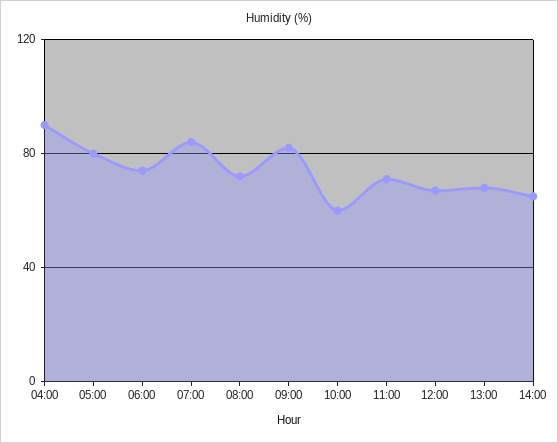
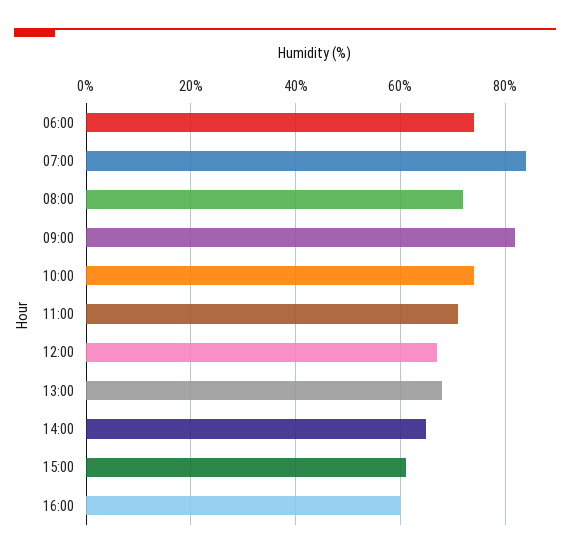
04:00: 90 -> none
05:00: 80 -> none
10:00: 60 -> 75
15:00: none -> 60
16:00: none -> 60

